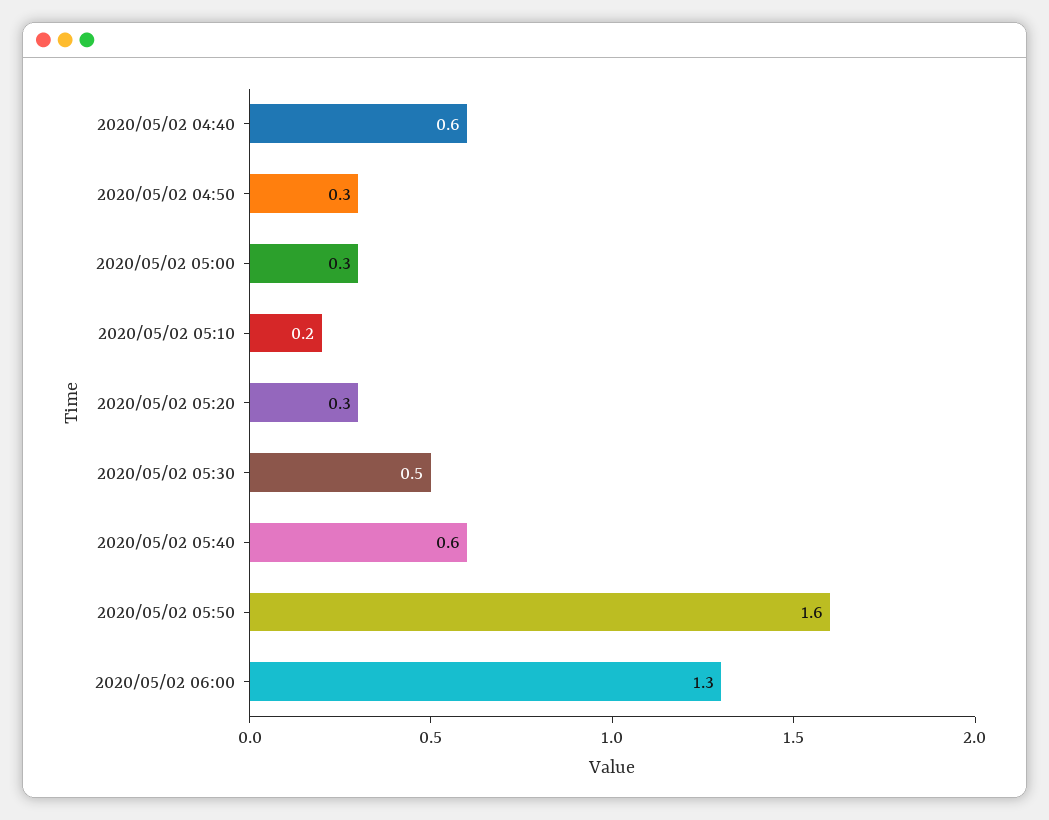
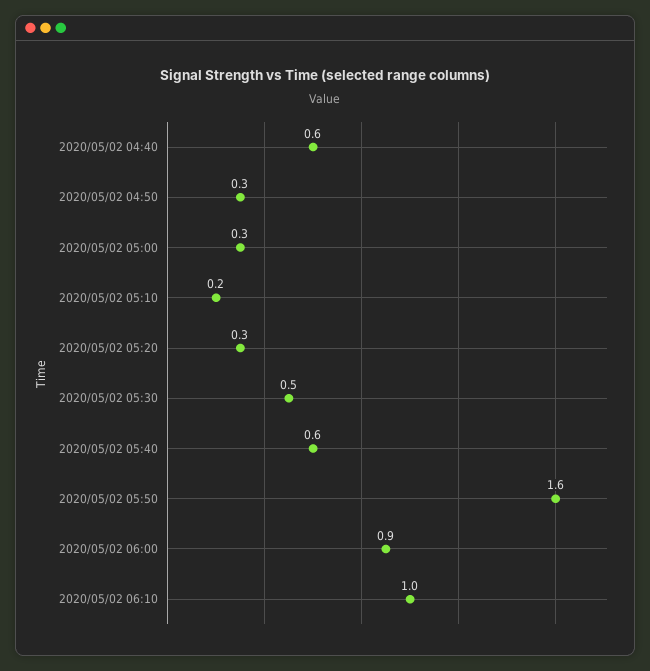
2020/05/02 06:00: 1.3 -> 0.9
2020/05/02 06:10: none -> 1

